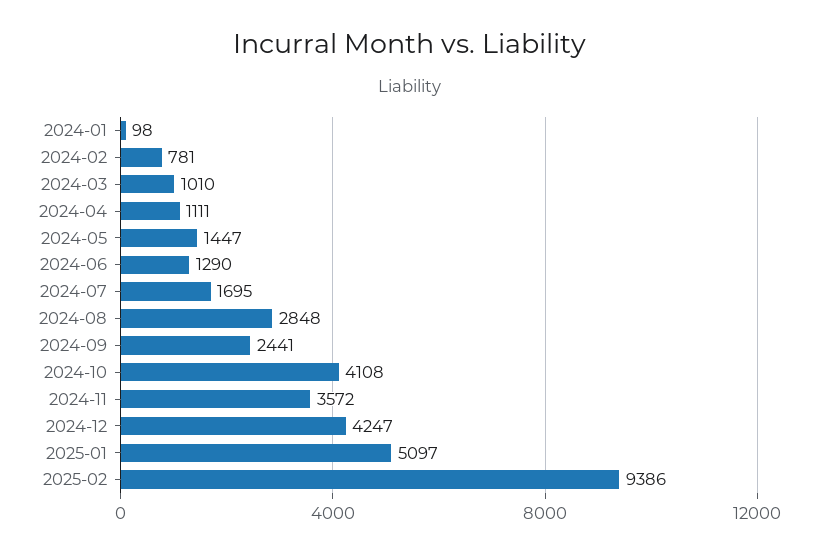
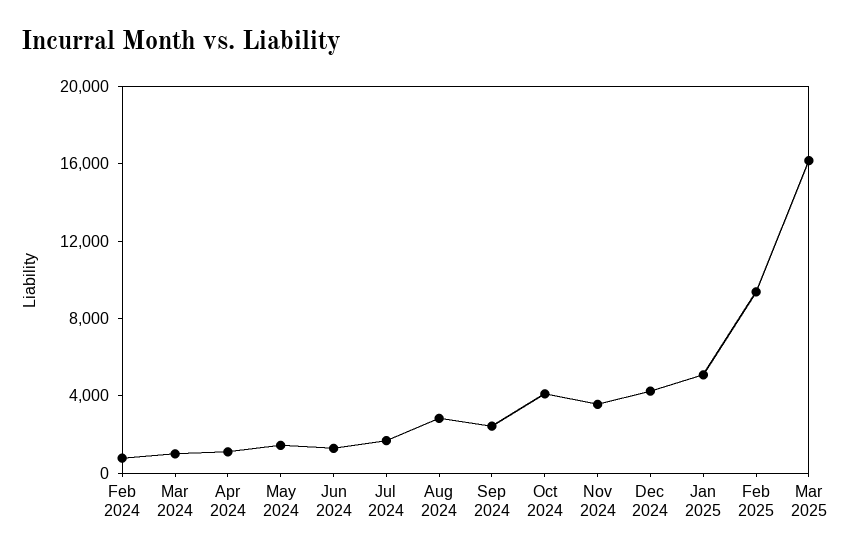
2024-01: 98 -> none
Mar 2025: none -> 16000

